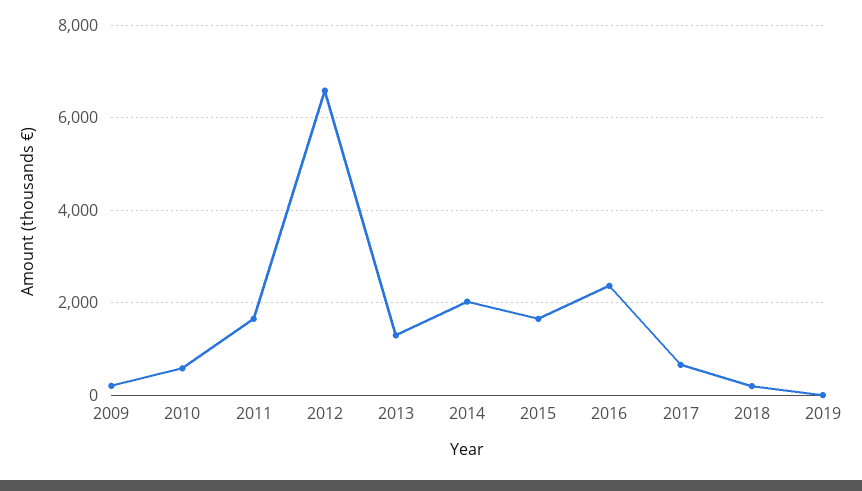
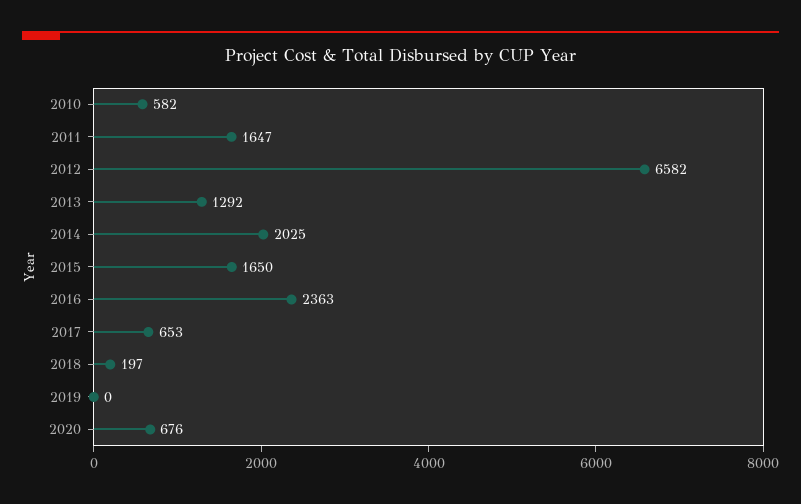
2009: 200 -> none
2020: none -> 676

